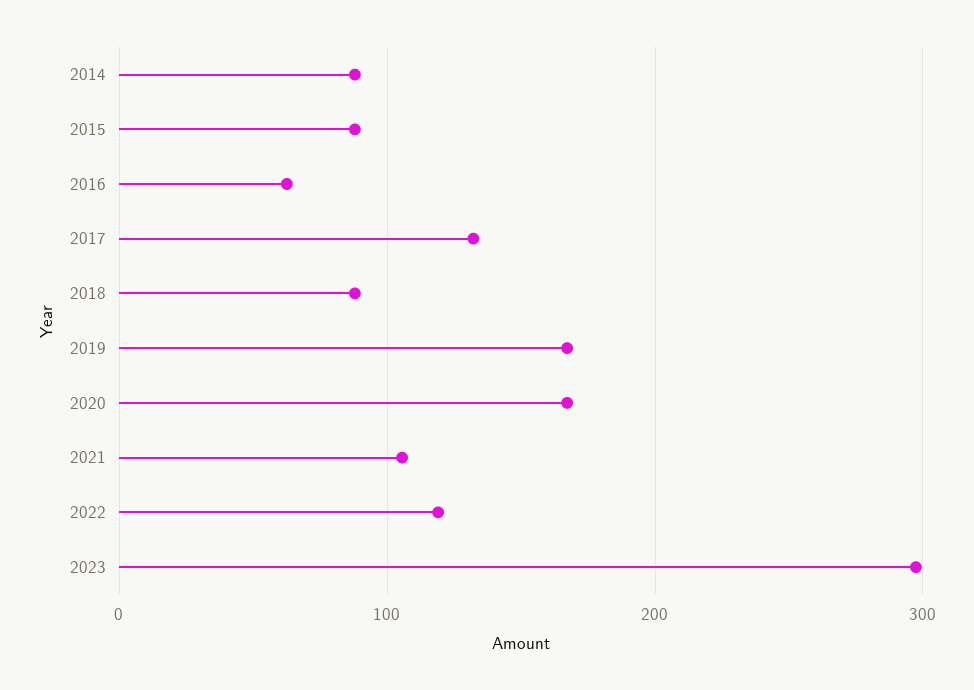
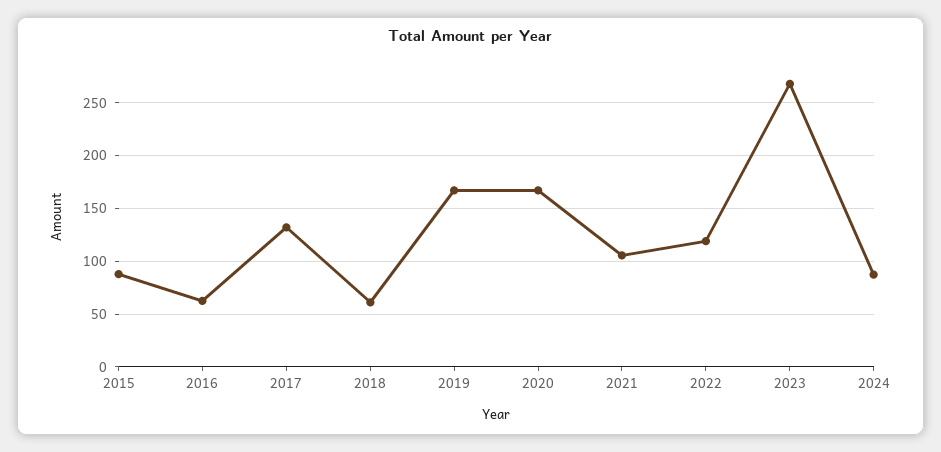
2014: 90 -> none
2018: 90 -> 60
2023: 300 -> 270
2024: none -> 90

